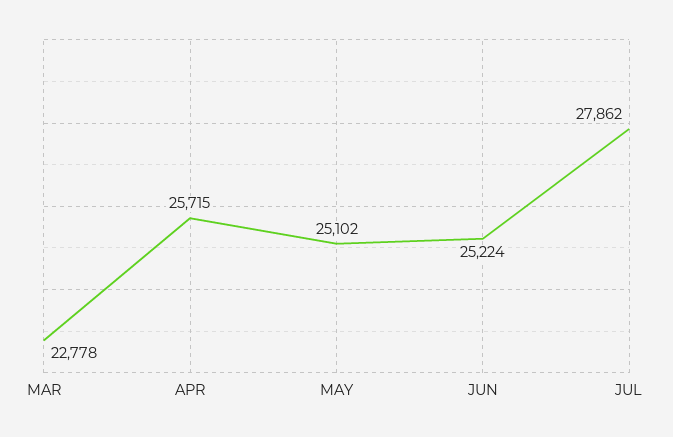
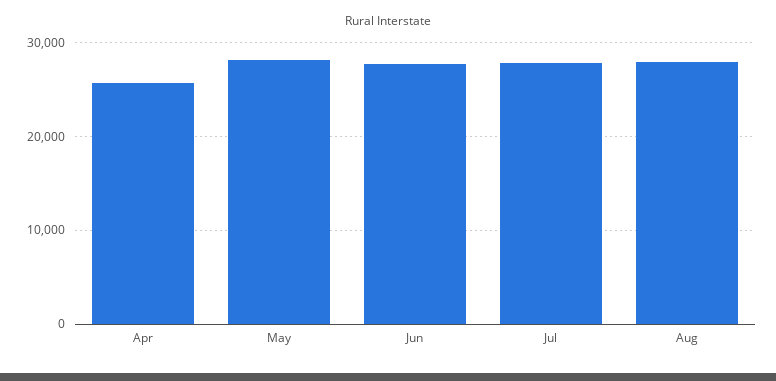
MAR: 22778 -> none
MAY: 25102 -> 28000
JUN: 25224 -> 28000
Aug: none -> 28000

